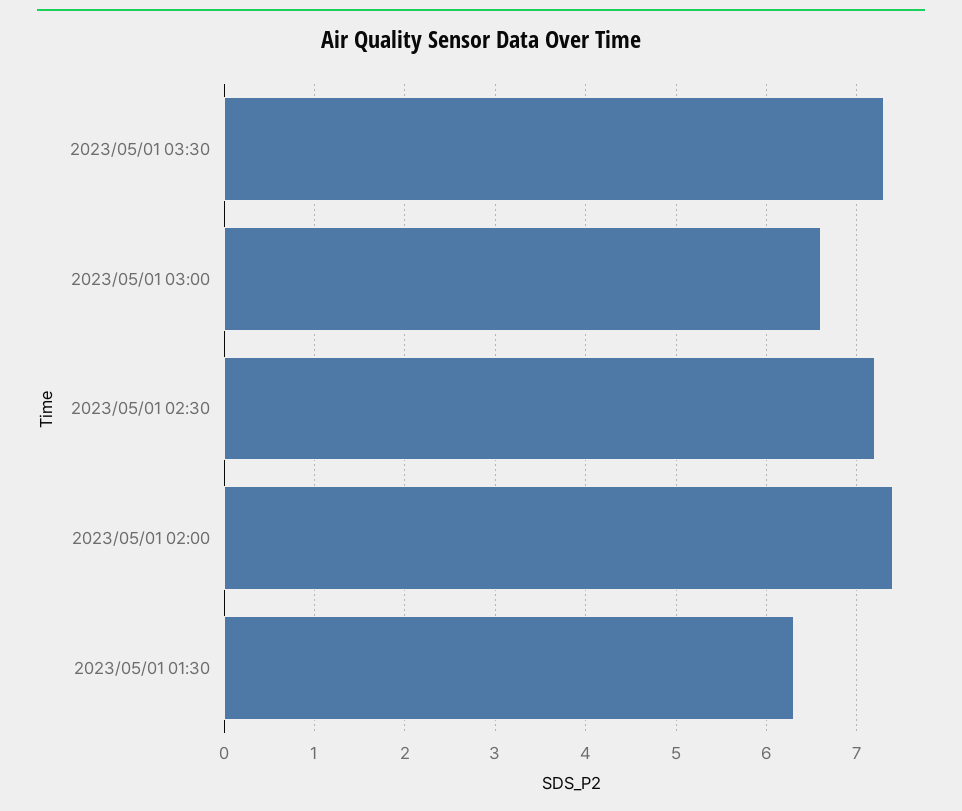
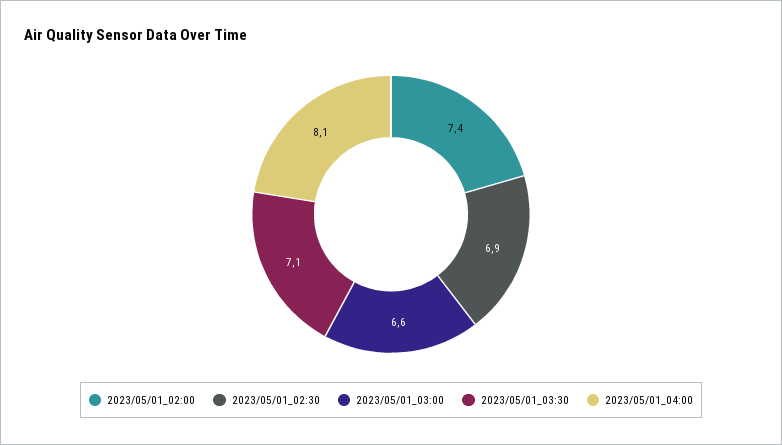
2023/05/01 03:30: 7.3 -> 7.1
2023/05/01 02:30: 7.2 -> 6.9
2023/05/01 01:30: 6.3 -> none
2023/05/01_04:00: none -> 8.1

